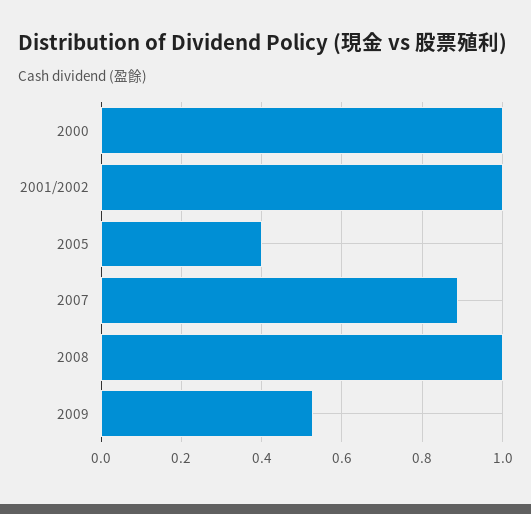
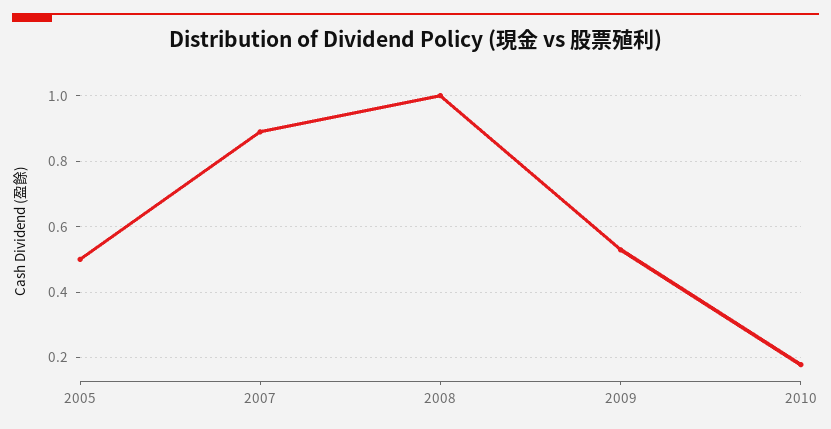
2000: 1 -> none
2001/2002: 1 -> none
2005: 0.4 -> 0.5
2010: none -> 0.18

